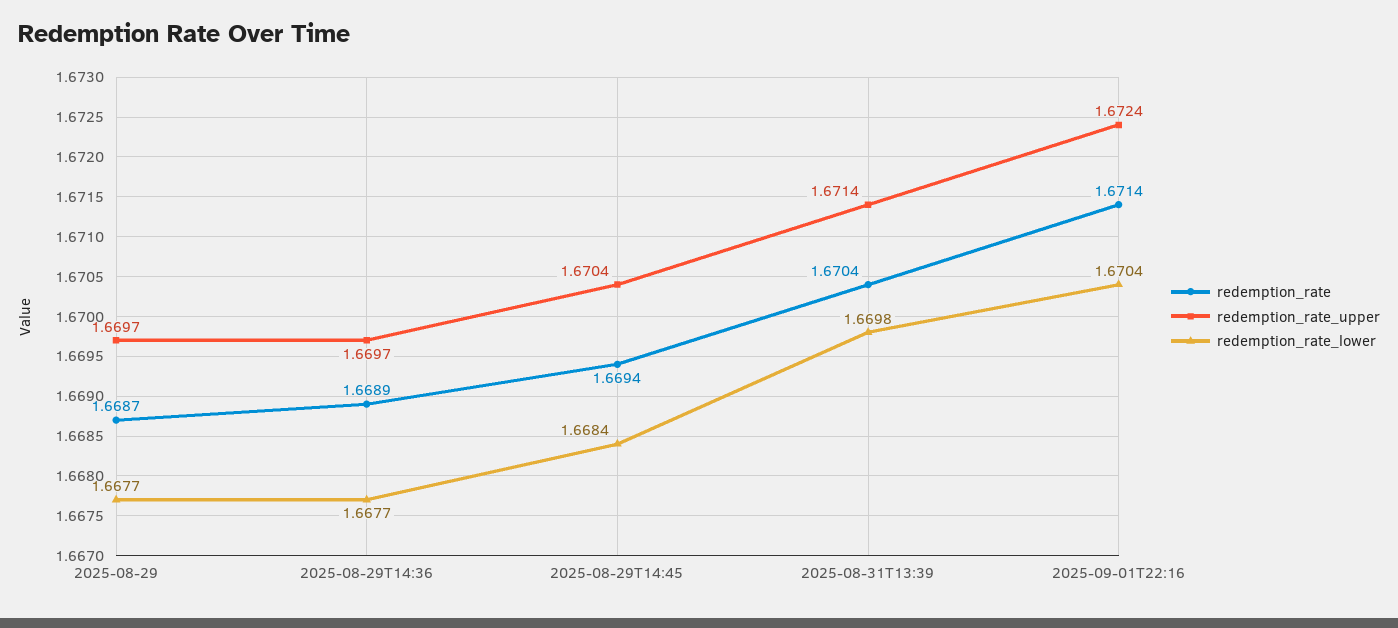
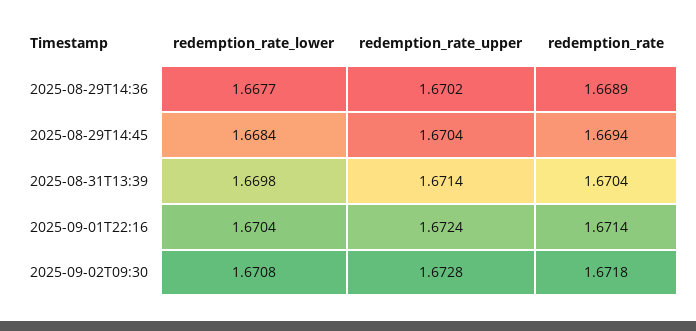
redemption_rate, 2025-08-29: 1.6687 -> none
redemption_rate_upper, 2025-08-29: 1.6697 -> none
redemption_rate_lower, 2025-08-29: 1.6677 -> none
redemption_rate_upper, 2025-08-29T14:36: 1.6697 -> 1.6702
redemption_rate_lower, 2025-09-02T09:30: none -> 1.6708
redemption_rate_upper, 2025-09-02T09:30: none -> 1.6728
redemption_rate, 2025-09-02T09:30: none -> 1.6718

